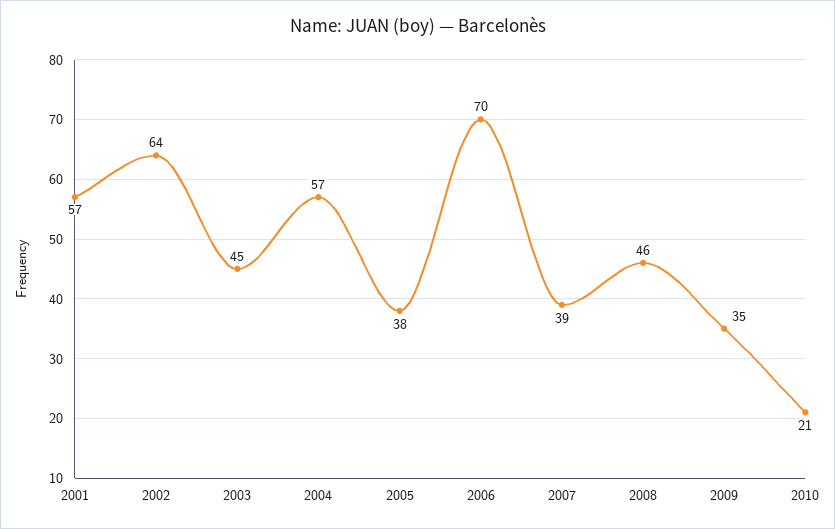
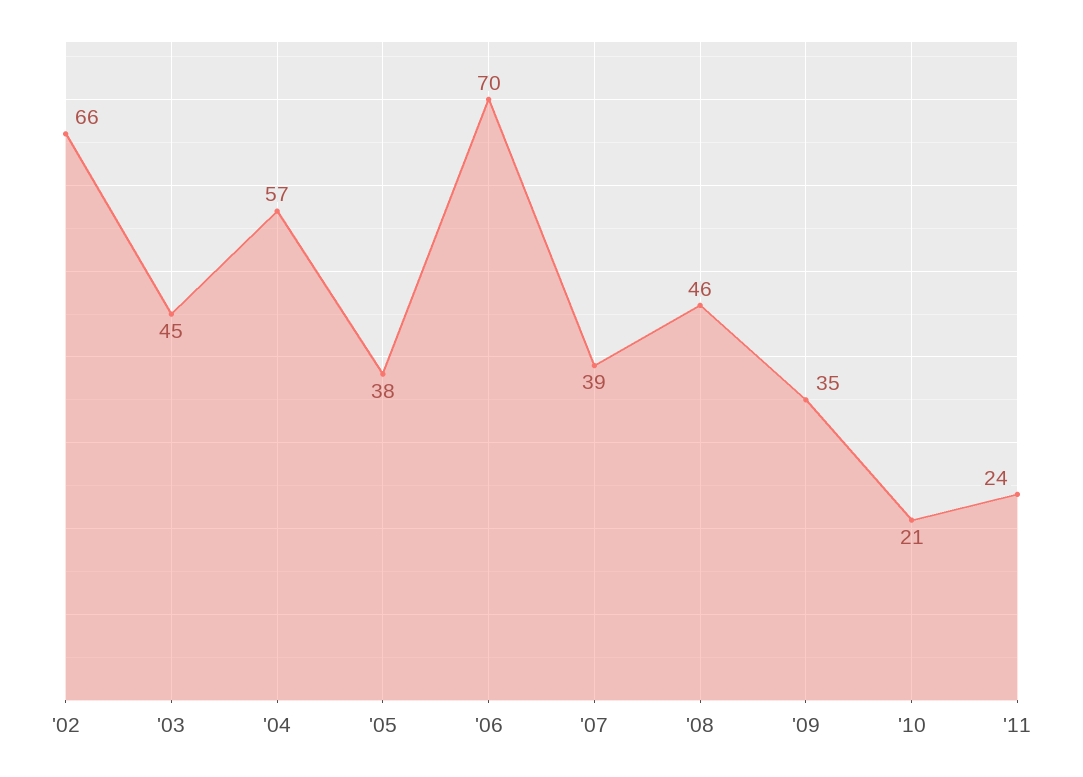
2001: 57 -> none
2002: 64 -> 66
'11: none -> 24

